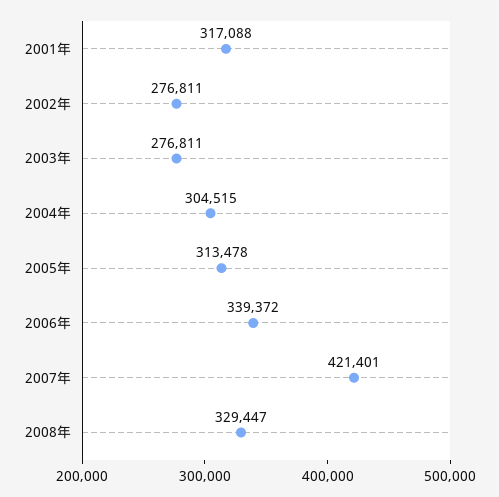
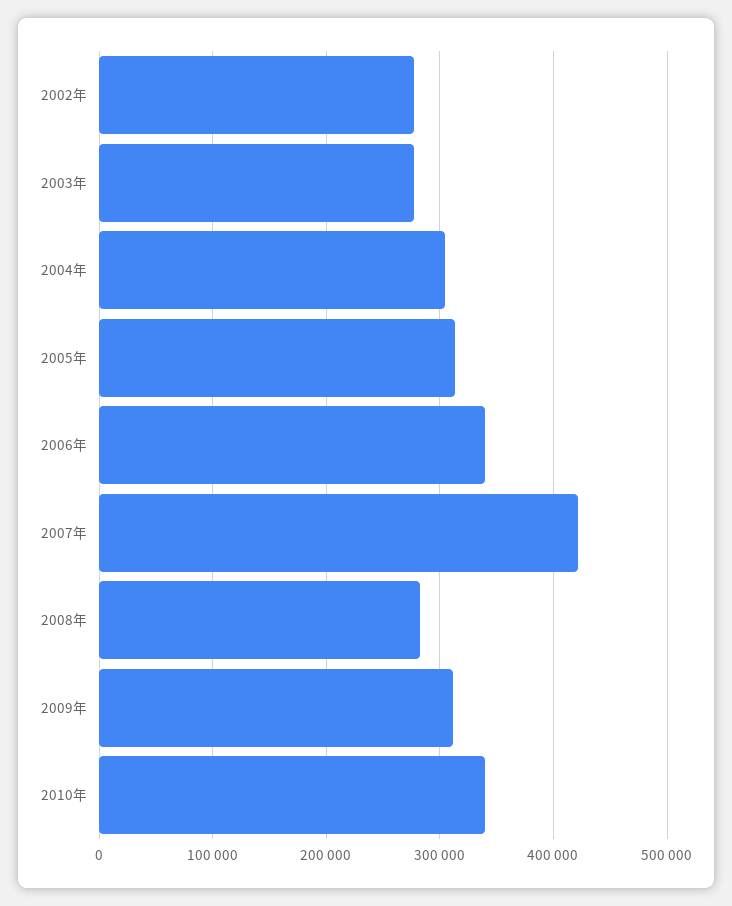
2001年: 317088 -> none
2008年: 329447 -> 280000
2009年: none -> 310000
2010年: none -> 340000

